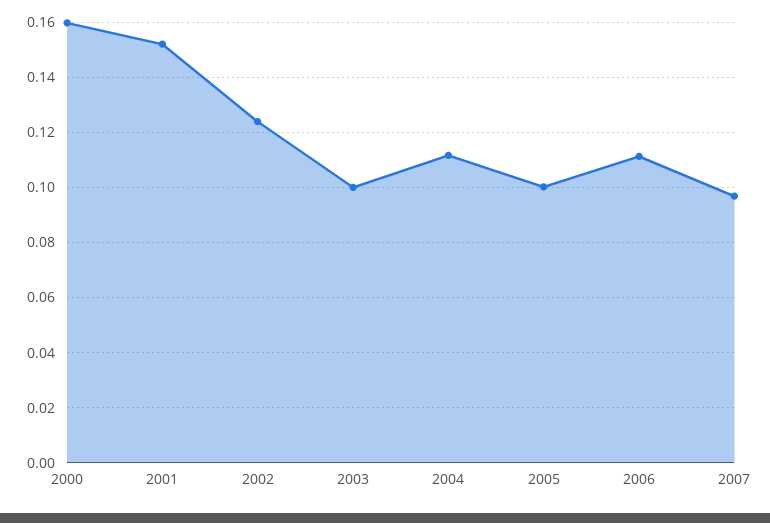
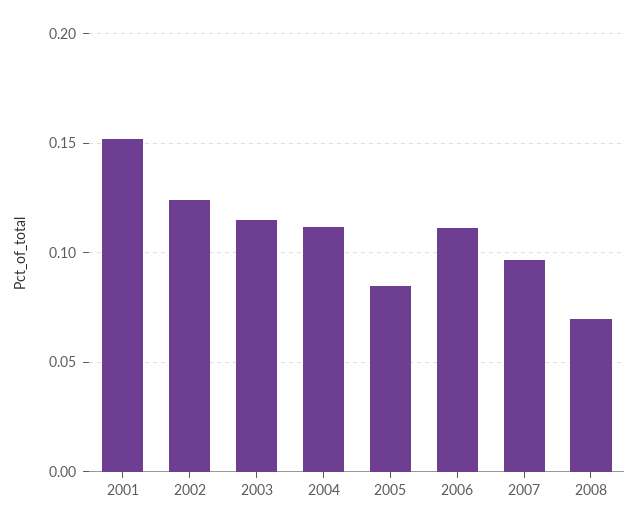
2000: 0.16 -> none
2003: 0.1 -> 0.115
2005: 0.1 -> 0.085
2008: none -> 0.07

